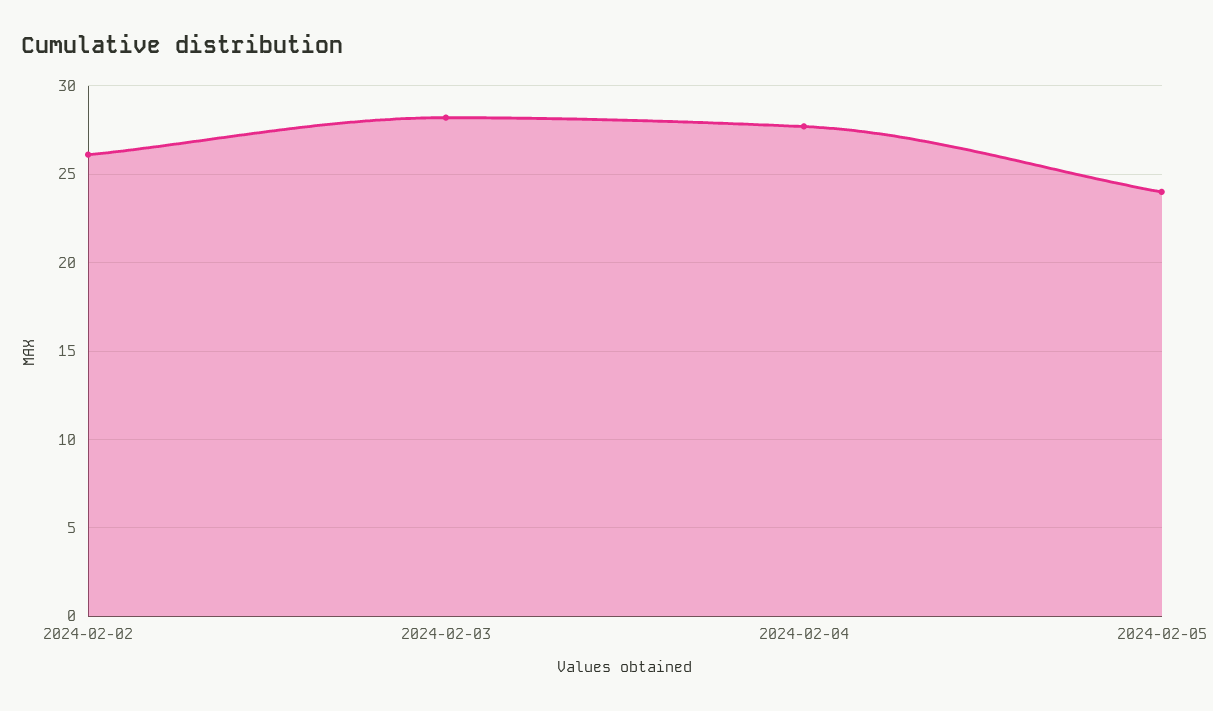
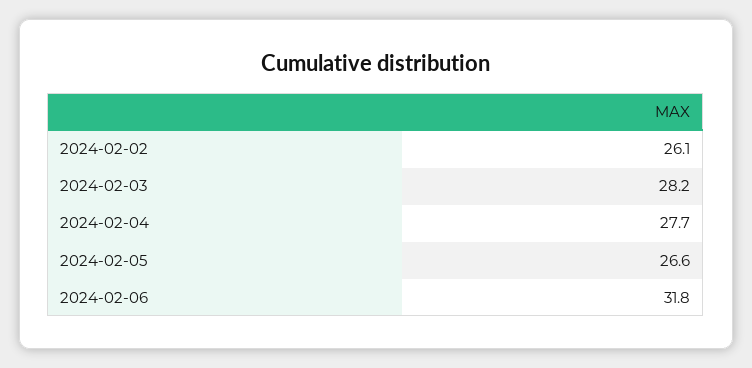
2024-02-05: 24 -> 26.6
2024-02-06: none -> 31.8

